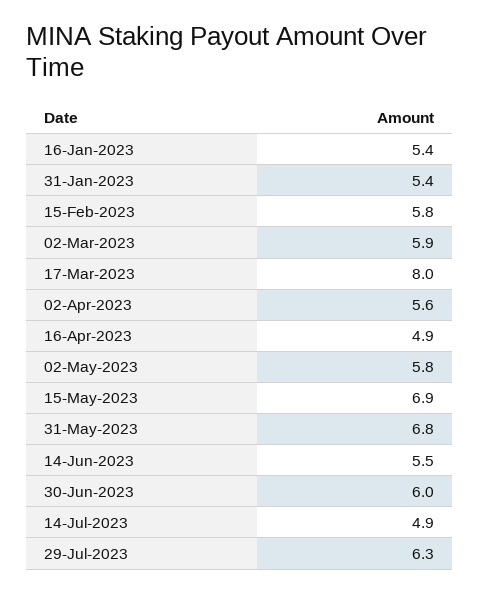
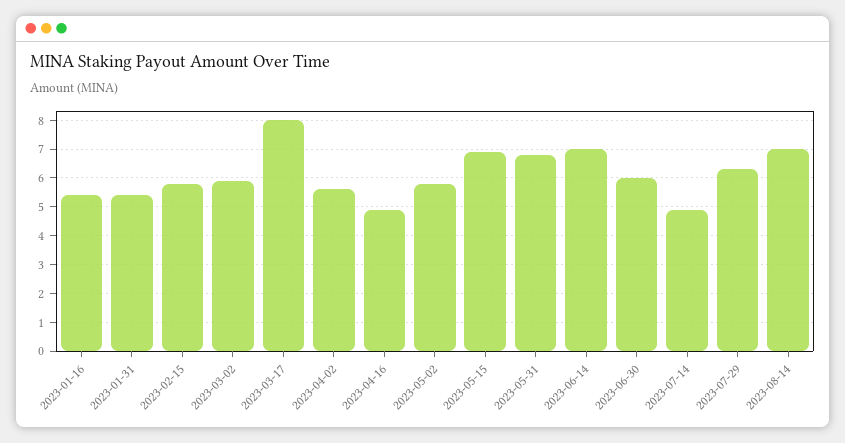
14-Jun-2023: 5.5 -> 7
2023-08-14: none -> 7

